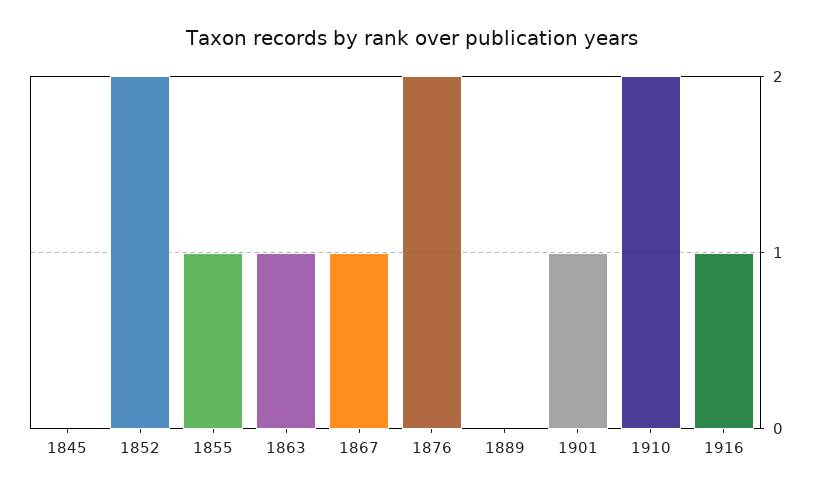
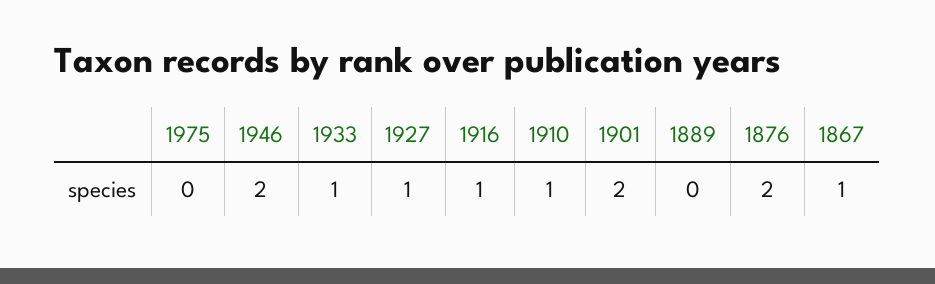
1845: 0 -> none
1852: 2 -> none
1855: 1 -> none
1863: 1 -> none
1901: 1 -> 2
1910: 2 -> 1
1975: none -> 0
1946: none -> 2
1933: none -> 1
1927: none -> 1

